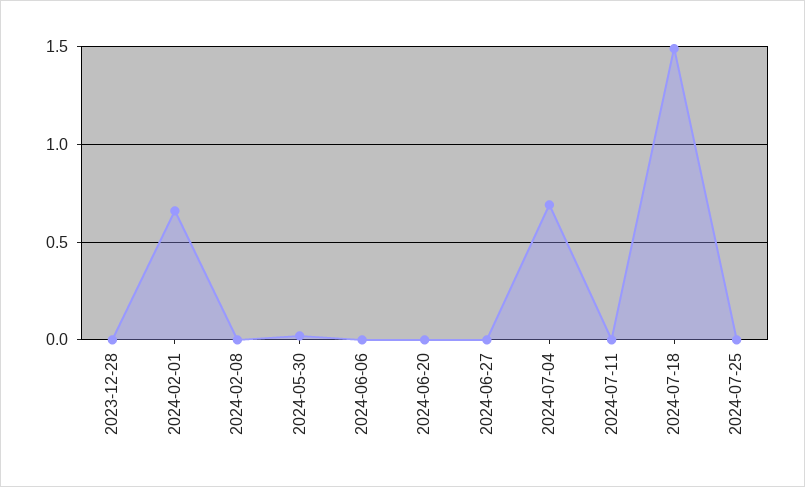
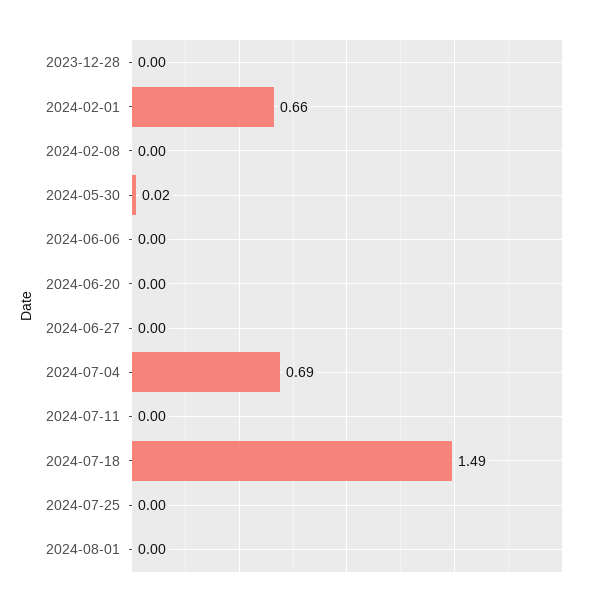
2024-08-01: none -> 0

